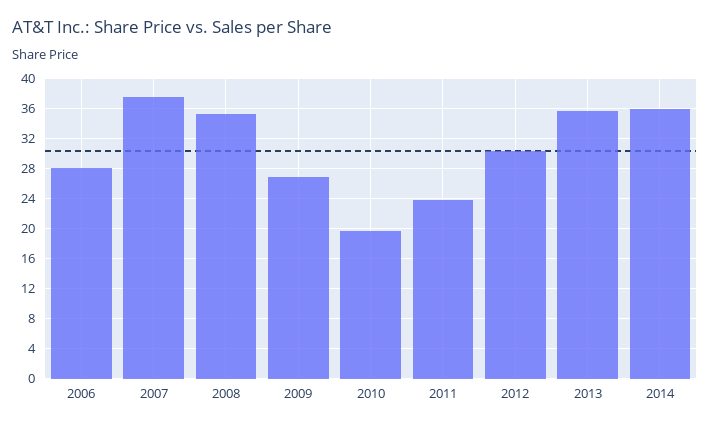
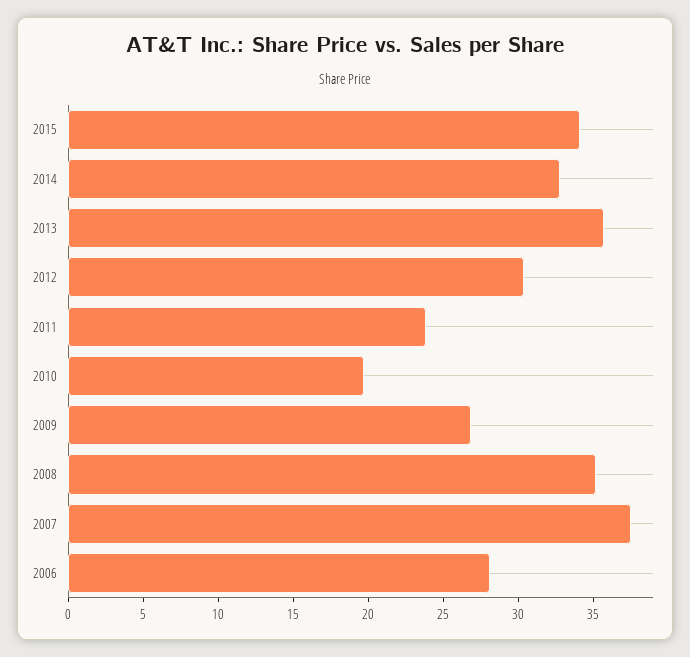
2014: 36 -> 33
2015: none -> 34

